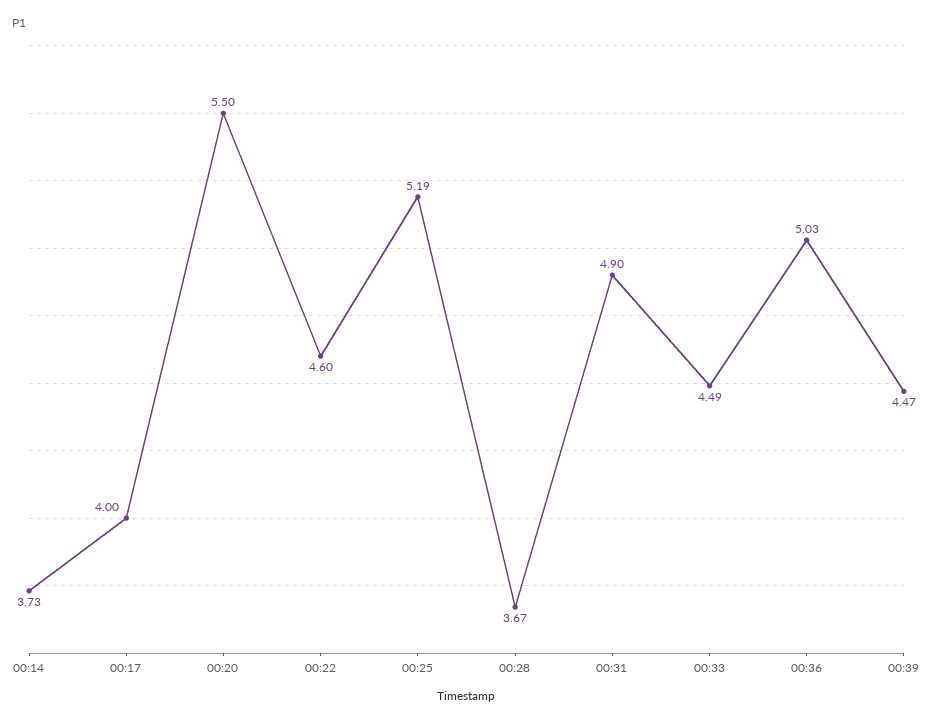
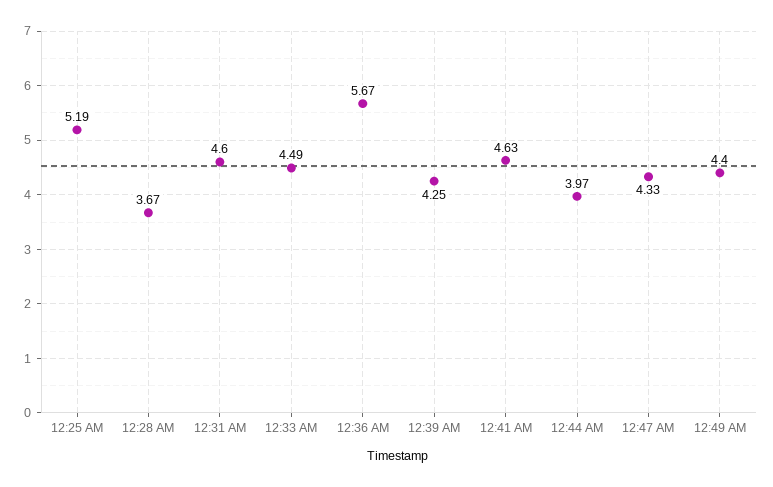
00:14: 3.73 -> none
00:17: 4 -> none
00:20: 5.5 -> none
00:22: 4.6 -> none
00:31: 4.9 -> 4.6
00:36: 5.03 -> 5.67
00:39: 4.47 -> 4.25
12:41 AM: none -> 4.63
12:44 AM: none -> 3.97
12:47 AM: none -> 4.33
12:49 AM: none -> 4.4

